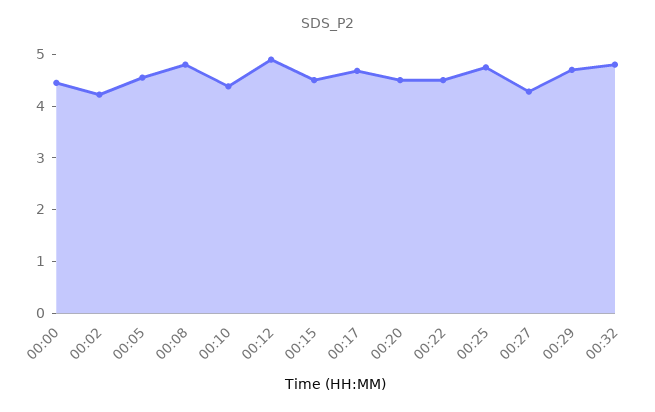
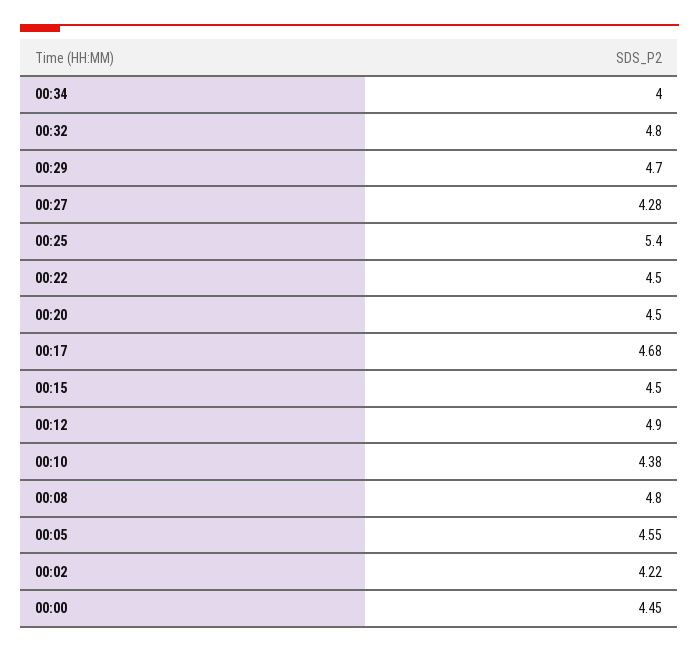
00:25: 4.8 -> 5.4
00:34: none -> 4

